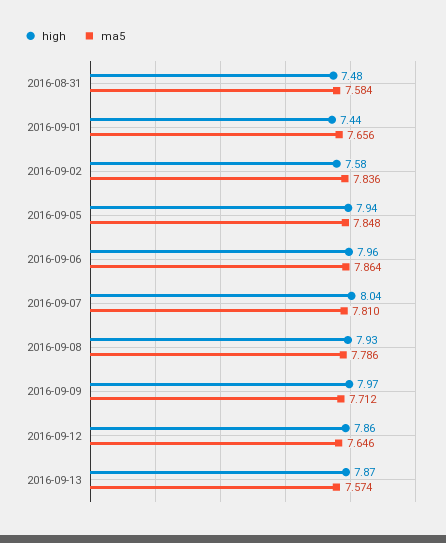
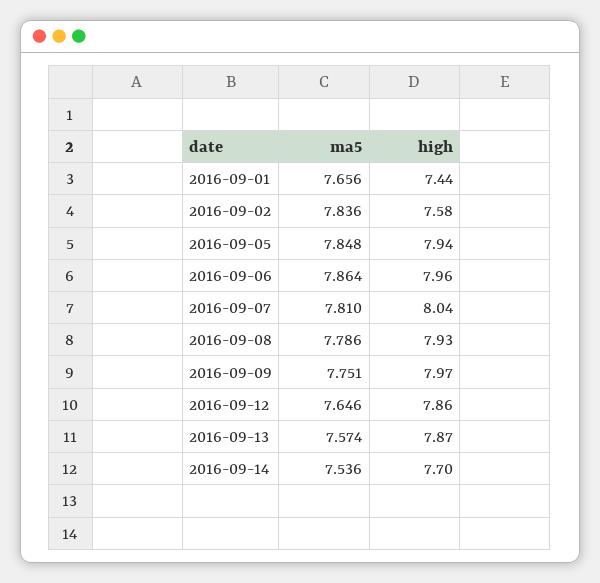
high, 2016-08-31: 7.48 -> none
ma5, 2016-08-31: 7.584 -> none
ma5, 2016-09-09: 7.712 -> 7.751
ma5, 2016-09-14: none -> 7.536
high, 2016-09-14: none -> 7.7

